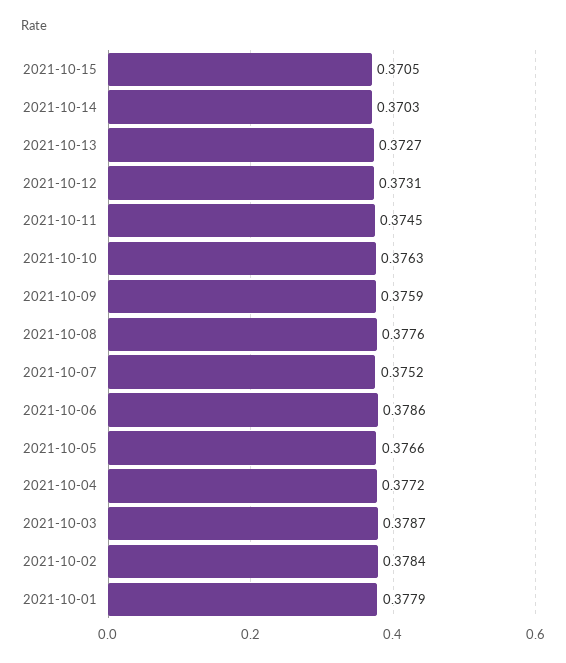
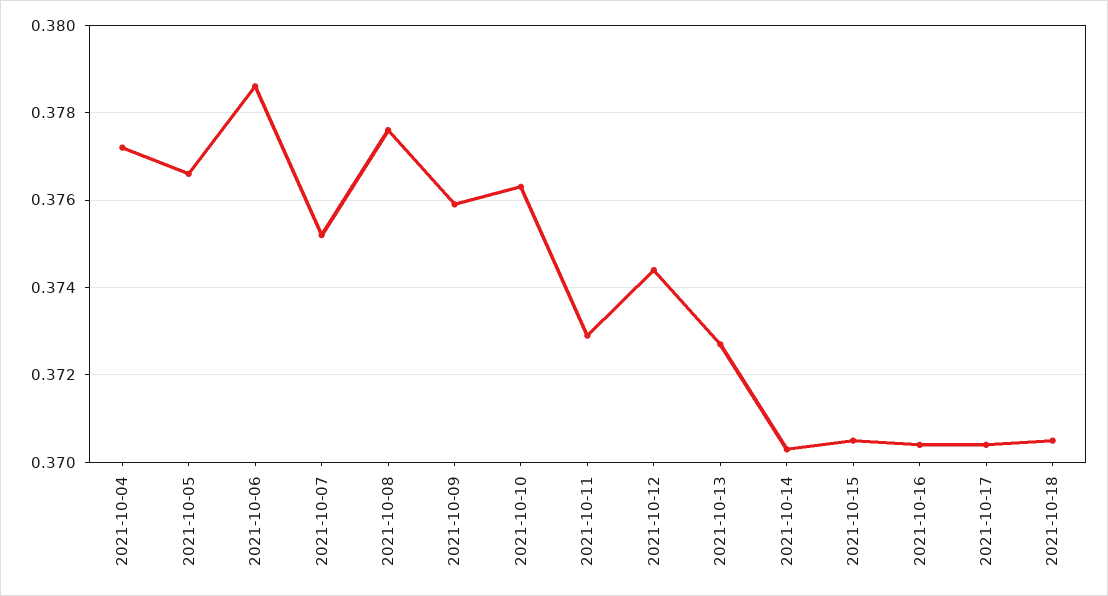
2021-10-12: 0.3731 -> 0.3745
2021-10-11: 0.3745 -> 0.373
2021-10-03: 0.3787 -> none
2021-10-02: 0.3784 -> none
2021-10-01: 0.3779 -> none
2021-10-16: none -> 0.3705
2021-10-17: none -> 0.3705
2021-10-18: none -> 0.3705

